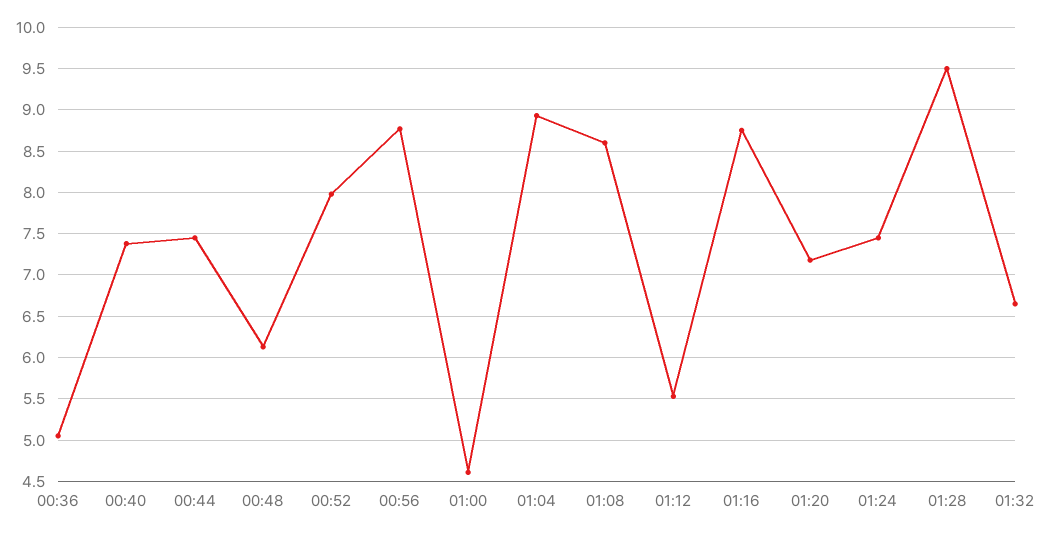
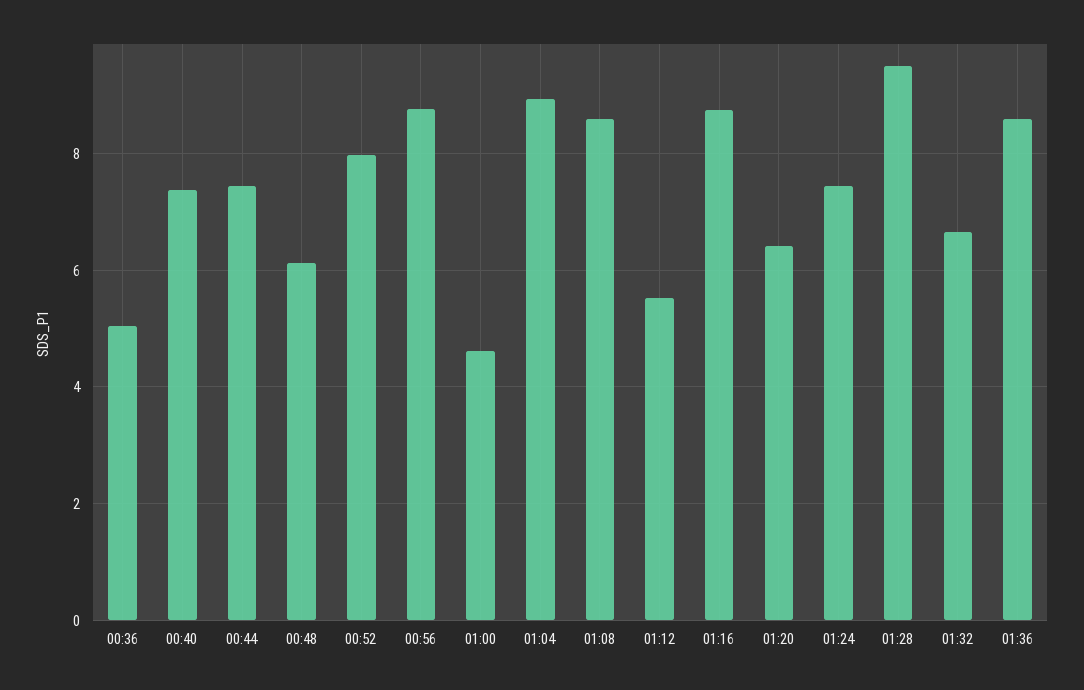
01:20: 7.2 -> 6.4
01:36: none -> 8.6

